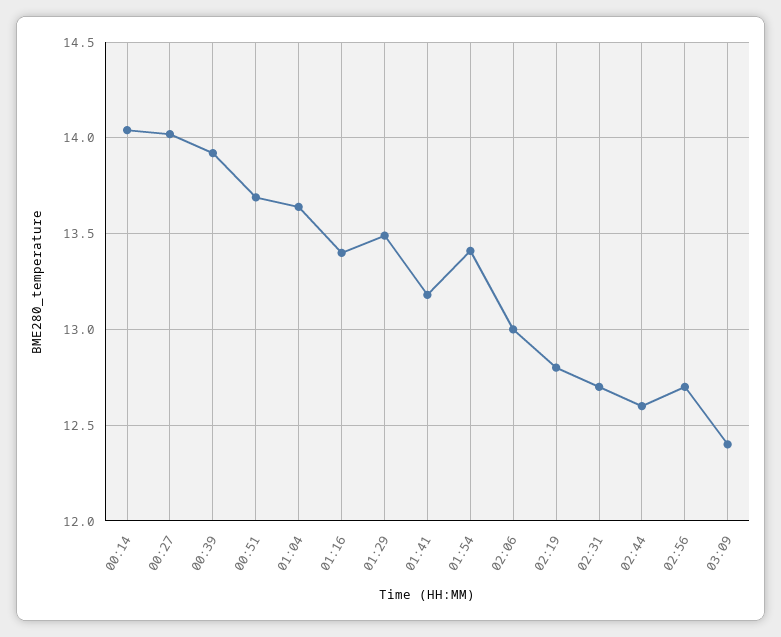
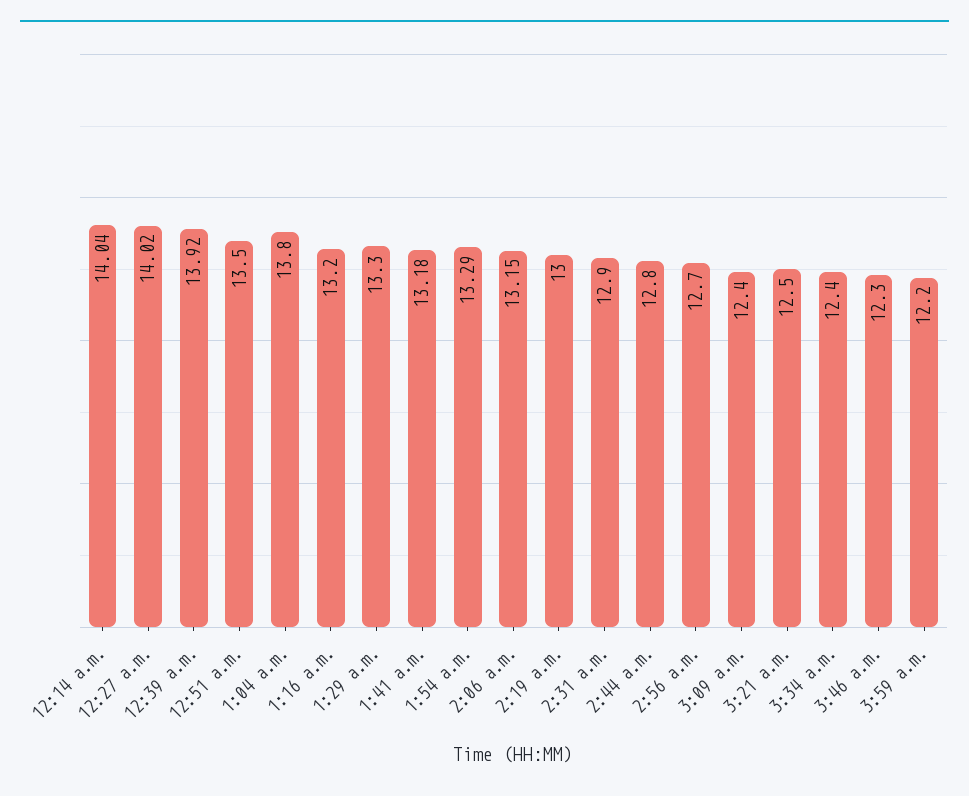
00:51: 13.7 -> 13.5
01:04: 13.65 -> 13.8
01:16: 13.4 -> 13.2
01:29: 13.5 -> 13.3
01:54: 13.4 -> 13.29
02:06: 13 -> 13.15
02:19: 12.8 -> 13
02:31: 12.7 -> 12.9
02:44: 12.6 -> 12.8
3:21 a.m.: none -> 12.5
3:34 a.m.: none -> 12.4
3:46 a.m.: none -> 12.3
3:59 a.m.: none -> 12.2

